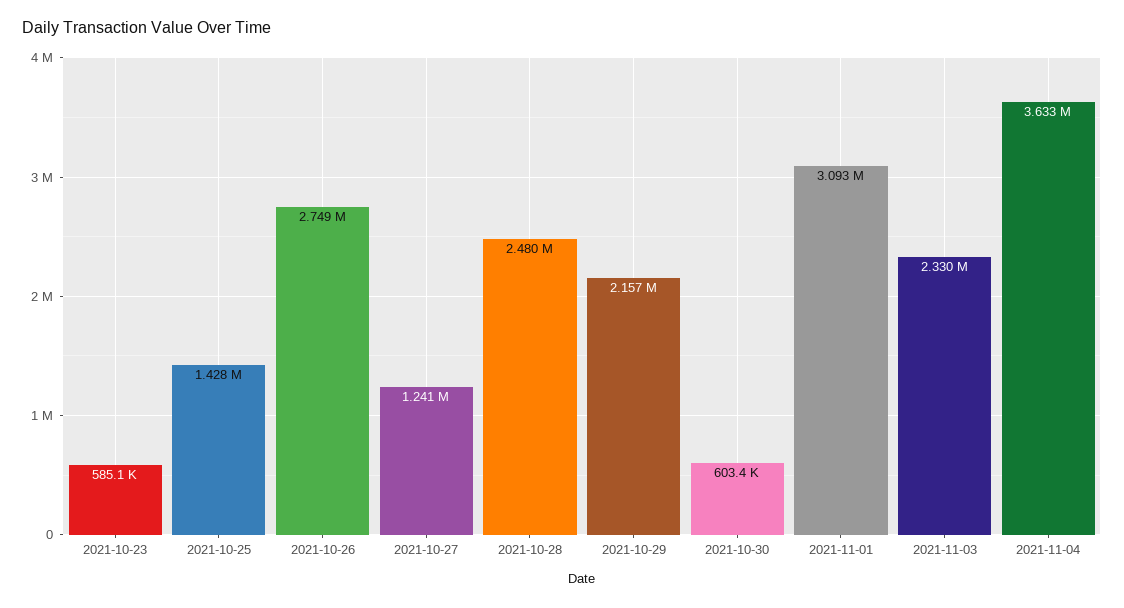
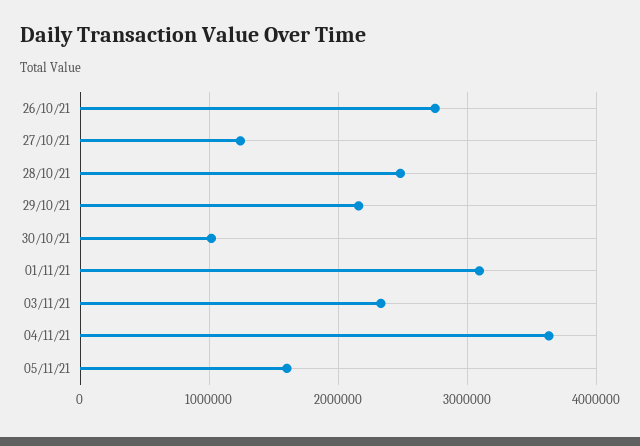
2021-10-23: 585100 -> none
2021-10-25: 1428000 -> none
2021-10-30: 603400 -> 1000000
05/11/21: none -> 1600000

